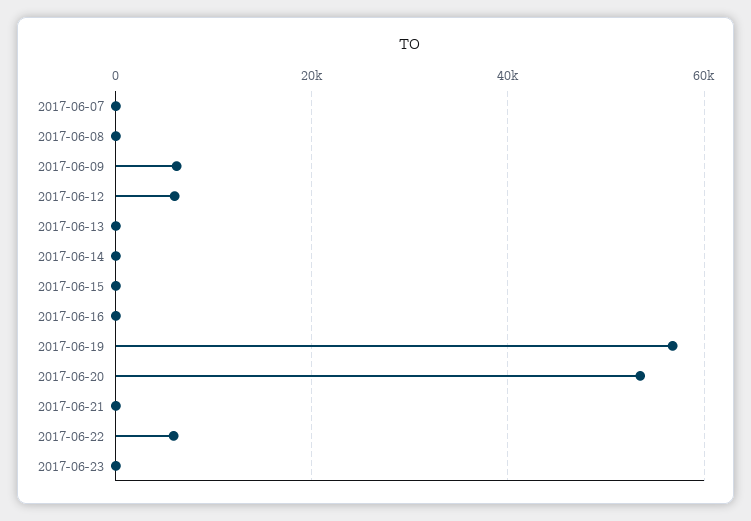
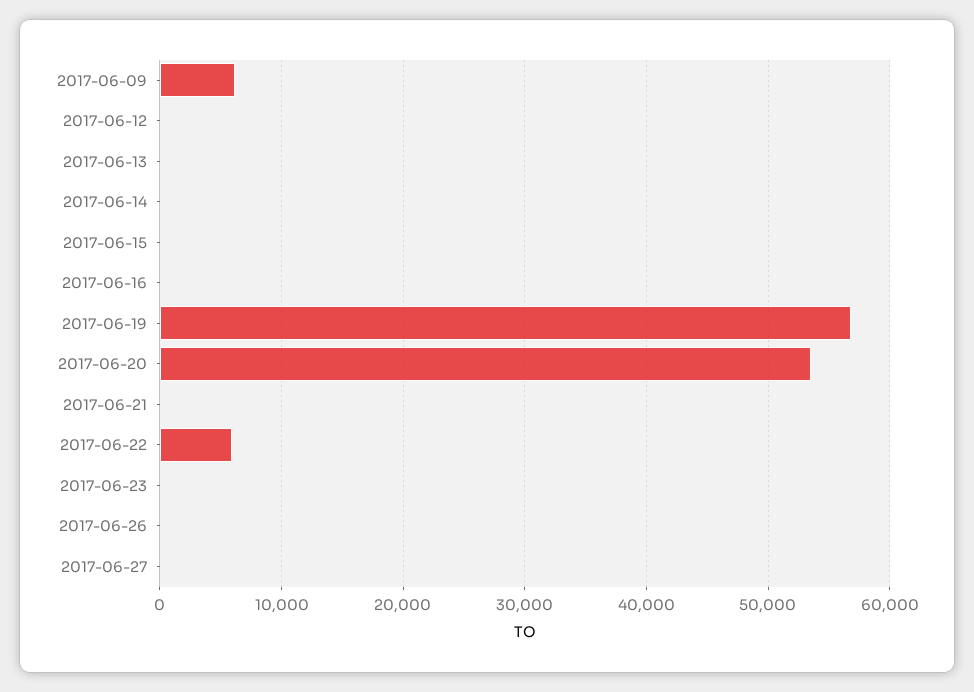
2017-06-07: 0 -> none
2017-06-08: 0 -> none
2017-06-12: 6000 -> 0
2017-06-26: none -> 0
2017-06-27: none -> 0

